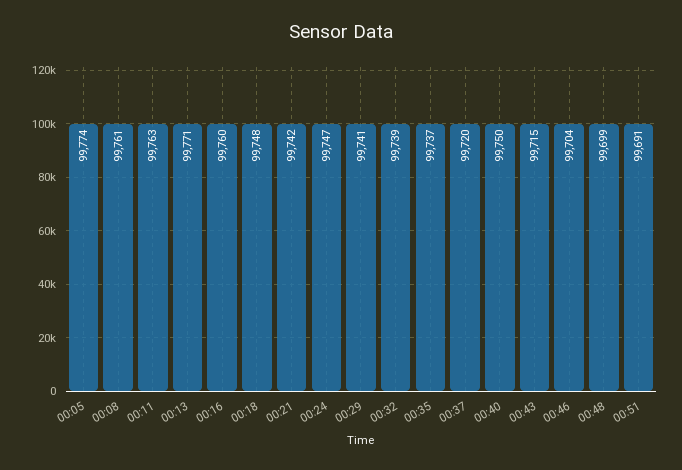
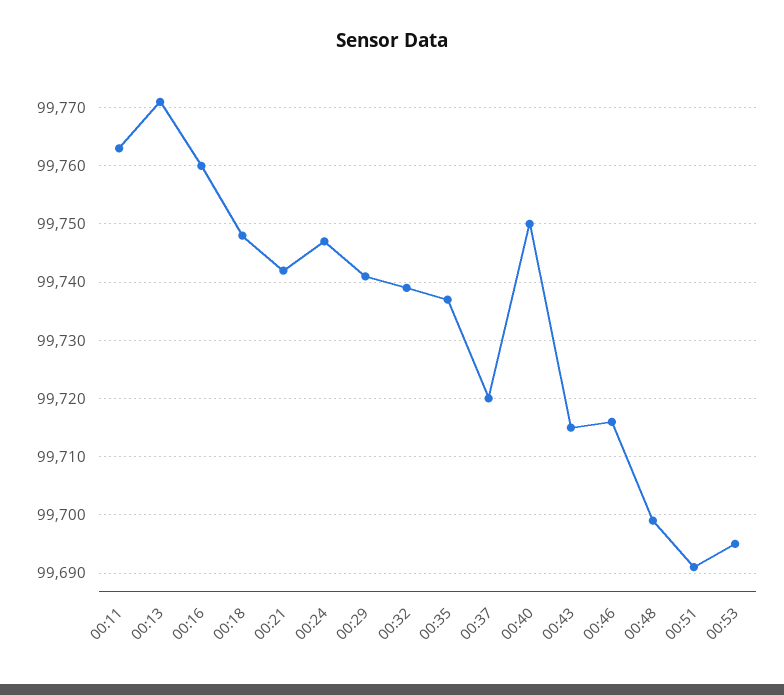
00:05: 99774 -> none
00:08: 99761 -> none
00:46: 99704 -> 99715
00:53: none -> 99695

